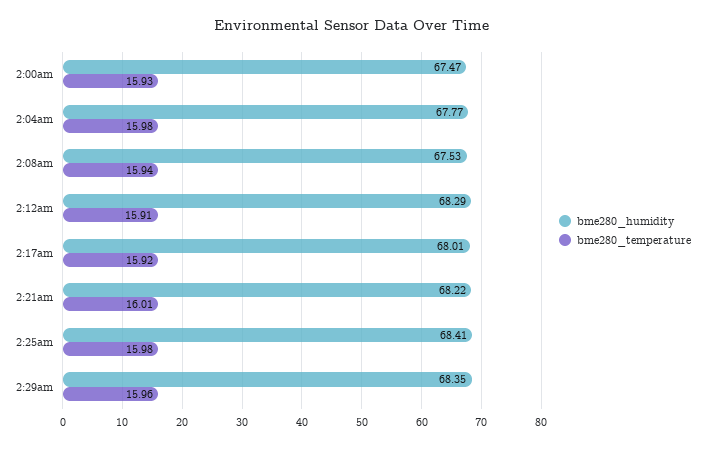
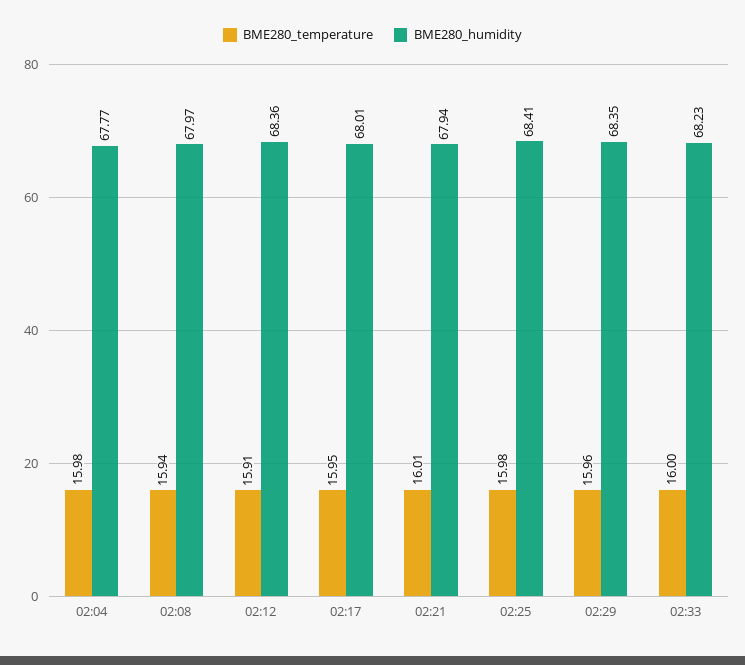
bme280_humidity, 2:00am: 67.47 -> none
bme280_temperature, 2:00am: 15.93 -> none
bme280_humidity, 2:08am: 67.53 -> 67.97
bme280_humidity, 2:12am: 68.29 -> 68.36
bme280_temperature, 2:17am: 15.92 -> 15.95
bme280_humidity, 2:21am: 68.22 -> 67.94
bme280_temperature, 02:33: none -> 16
bme280_humidity, 02:33: none -> 68.23

